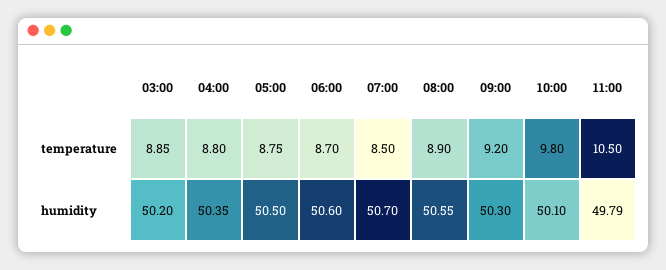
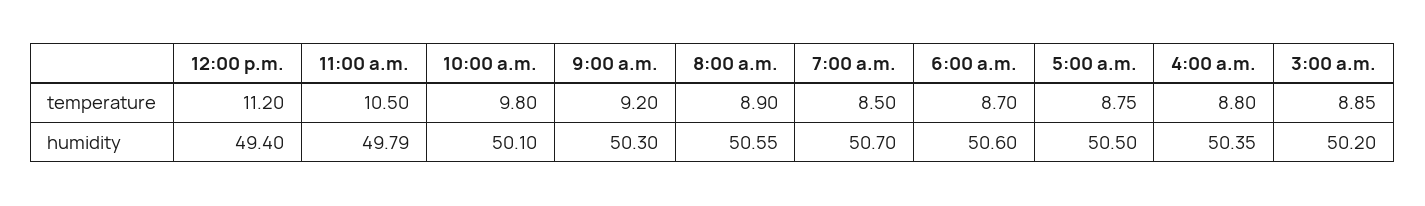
12:00 p.m., temperature: none -> 11.2
12:00 p.m., humidity: none -> 49.4

